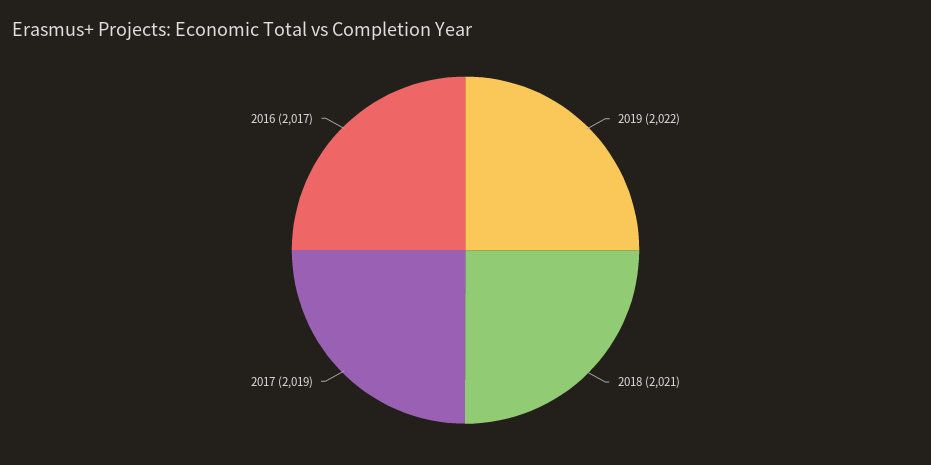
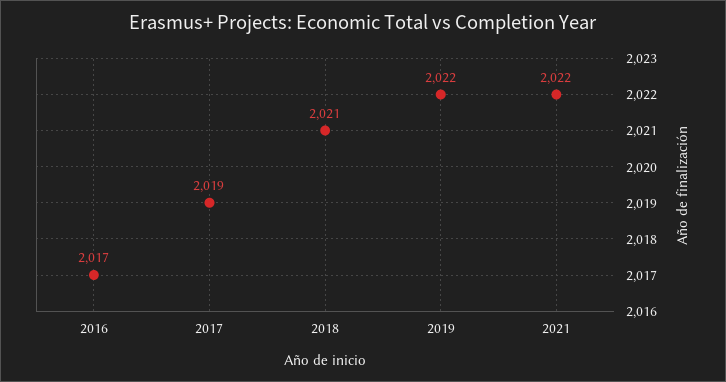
2021: none -> 2022

